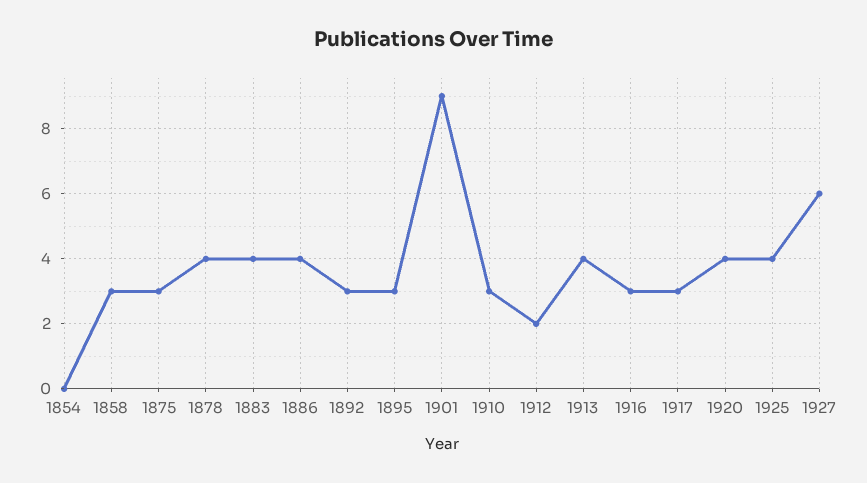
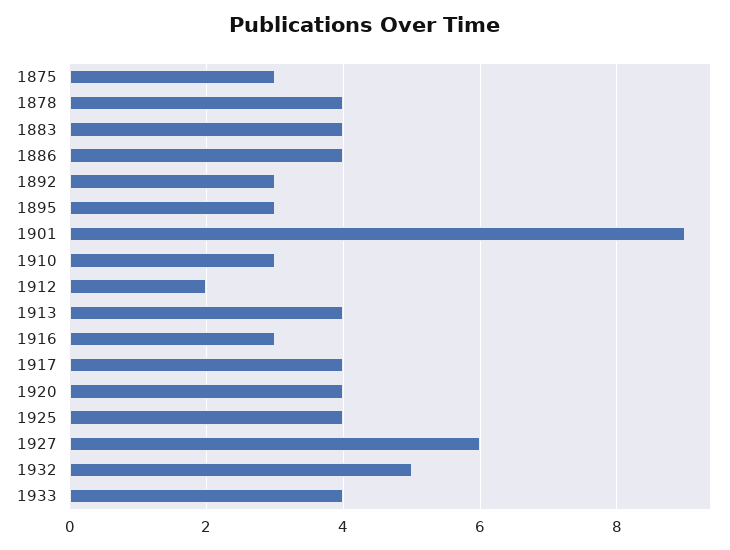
1854: 0 -> none
1858: 3 -> none
1917: 3 -> 4
1932: none -> 5
1933: none -> 4

